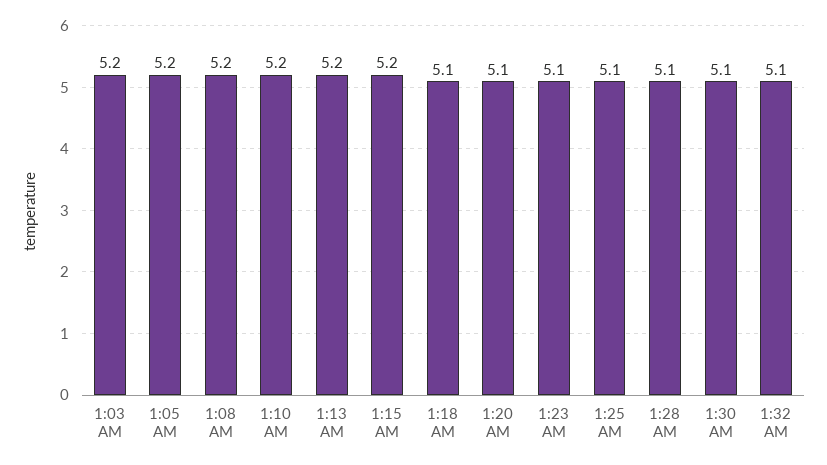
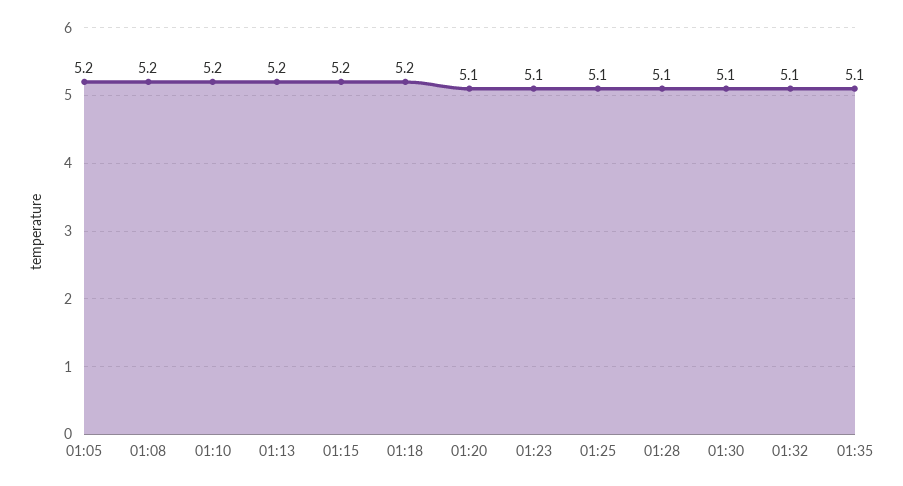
1:03 AM: 5.2 -> none
1:18 AM: 5.1 -> 5.2
01:35: none -> 5.1

